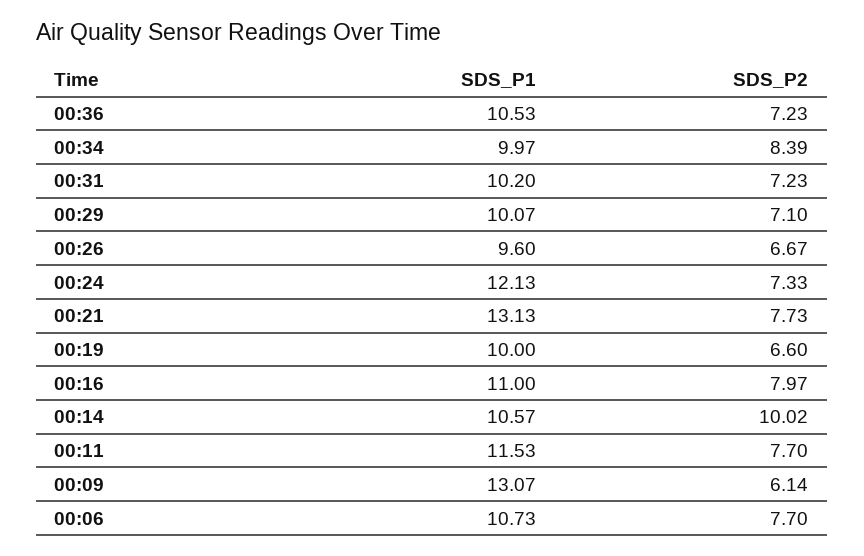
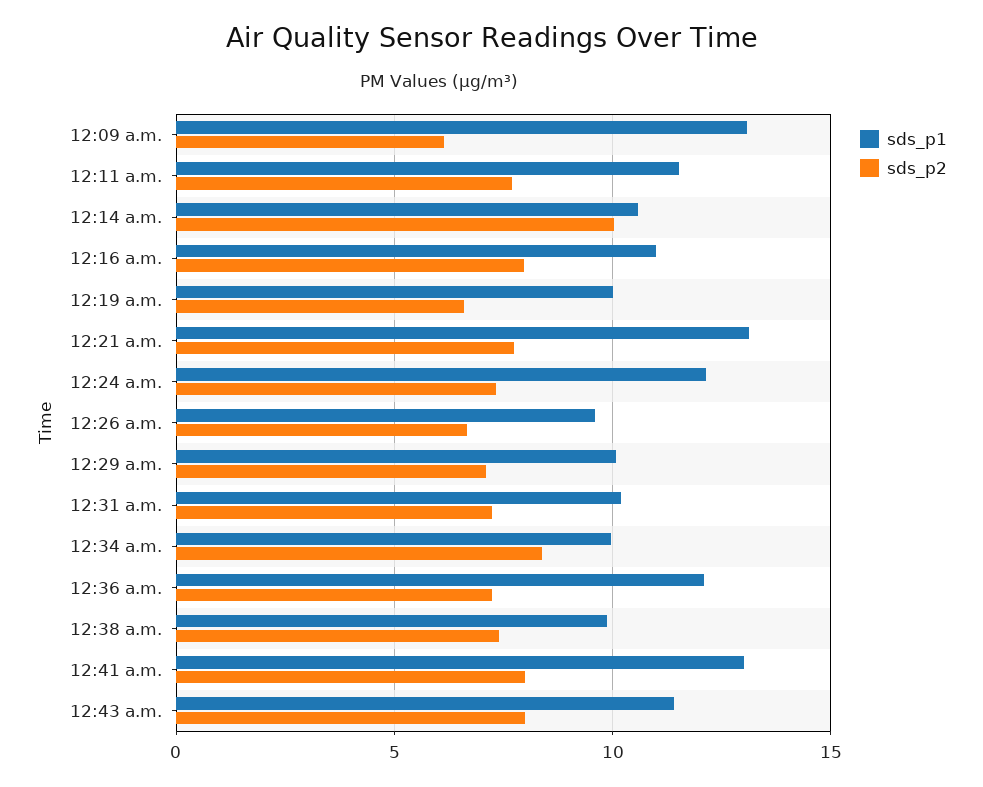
SDS_P1, 00:36: 10.53 -> 12
SDS_P1, 00:06: 10.73 -> none
SDS_P2, 00:06: 7.7 -> none
SDS_P1, 12:38 a.m.: none -> 10
SDS_P2, 12:38 a.m.: none -> 7.5
SDS_P1, 12:41 a.m.: none -> 13
SDS_P2, 12:41 a.m.: none -> 8
SDS_P1, 12:43 a.m.: none -> 11.5
SDS_P2, 12:43 a.m.: none -> 8

